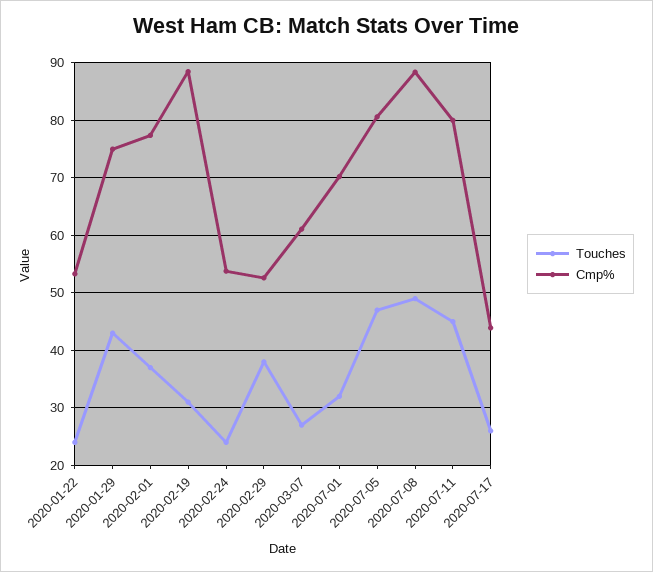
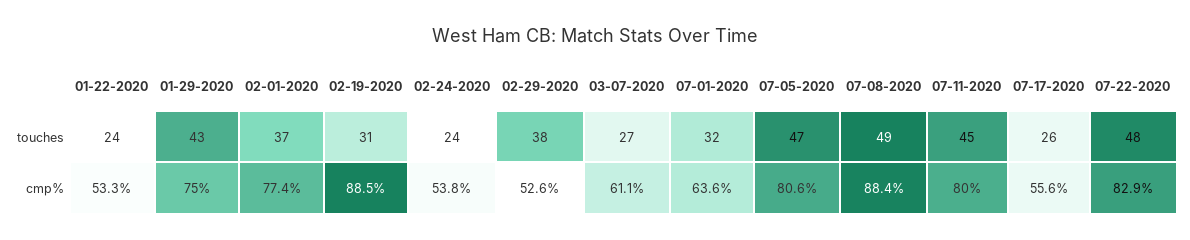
Cmp%, 2020-07-01: 70 -> 63.6
Cmp%, 2020-07-17: 44 -> 55.6
Touches, 07-22-2020: none -> 48
Cmp%, 07-22-2020: none -> 82.9

